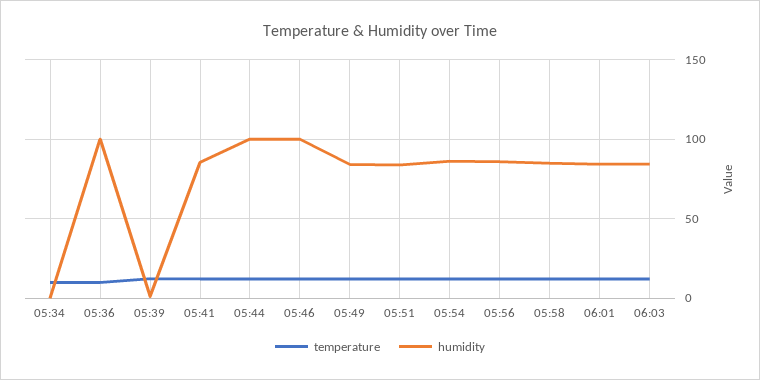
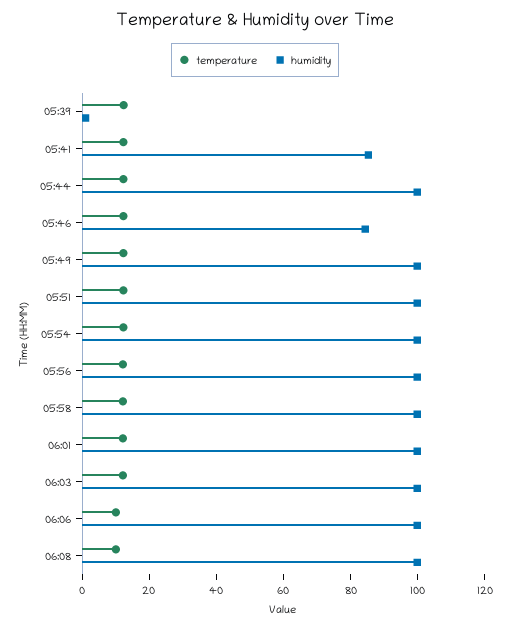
temperature, 05:34: 10 -> none
humidity, 05:34: 0 -> none
temperature, 05:36: 10 -> none
humidity, 05:36: 100 -> none
humidity, 05:46: 100 -> 85
humidity, 05:49: 85 -> 100
humidity, 05:51: 85 -> 100
humidity, 05:54: 85 -> 100
humidity, 05:56: 85 -> 100
humidity, 05:58: 85 -> 100
humidity, 06:01: 85 -> 100
humidity, 06:03: 85 -> 100
temperature, 06:06: none -> 10
humidity, 06:06: none -> 100
temperature, 06:08: none -> 10
humidity, 06:08: none -> 100

